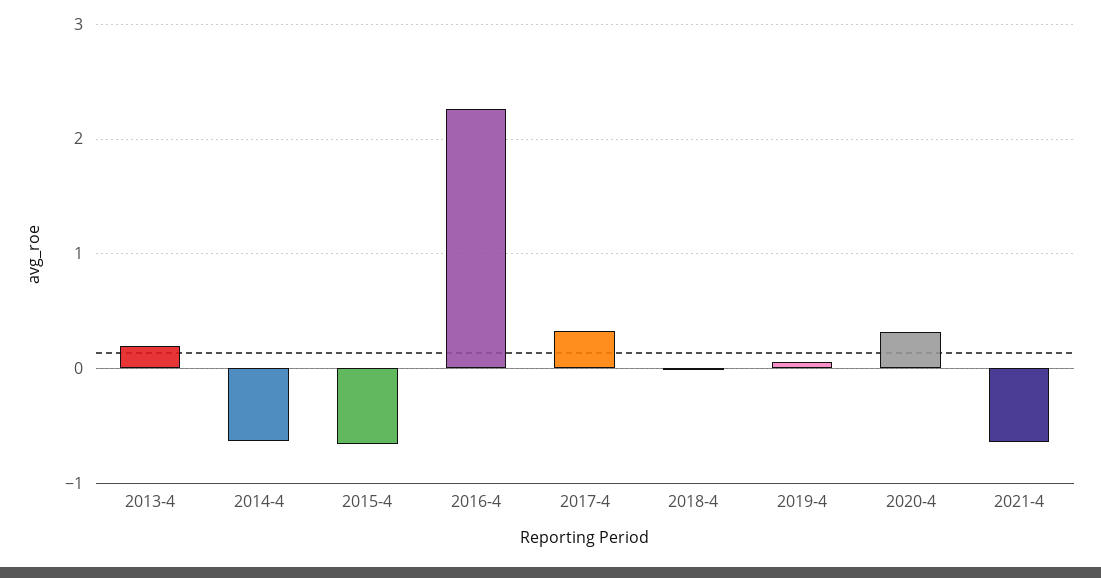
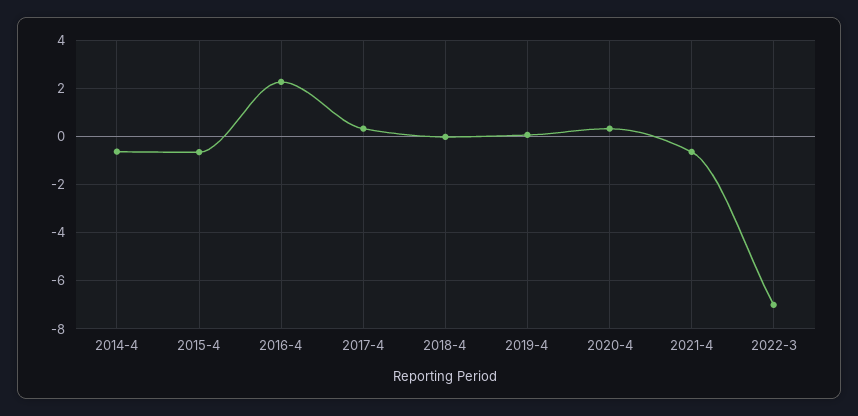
2013-4: 0.2 -> none
2022-3: none -> -7

